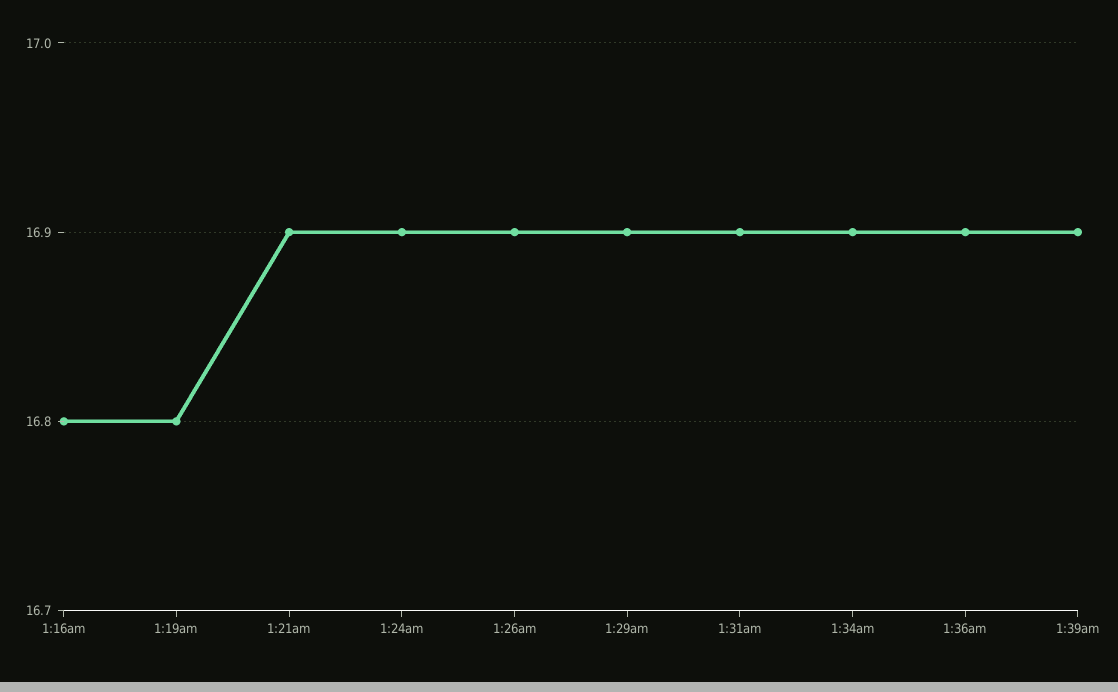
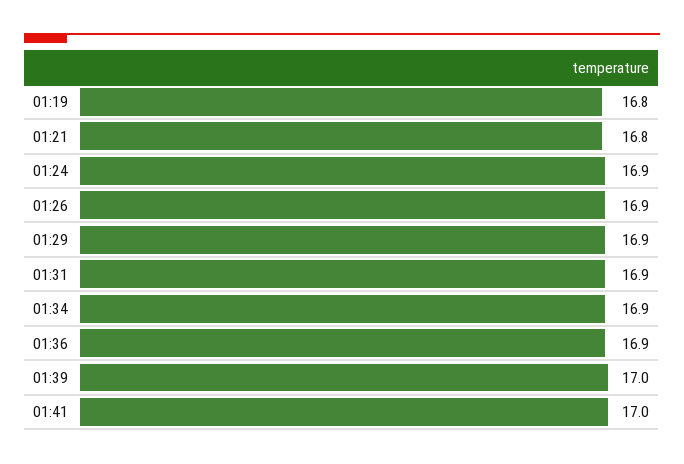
1:16am: 16.8 -> none
1:21am: 16.9 -> 16.8
1:39am: 16.9 -> 17
01:41: none -> 17

